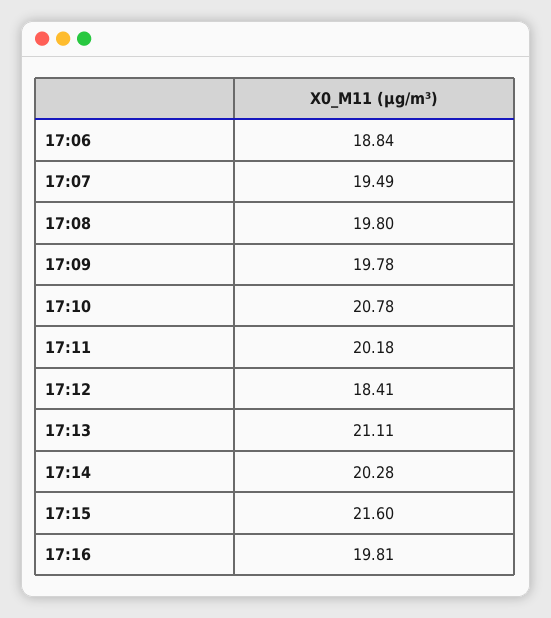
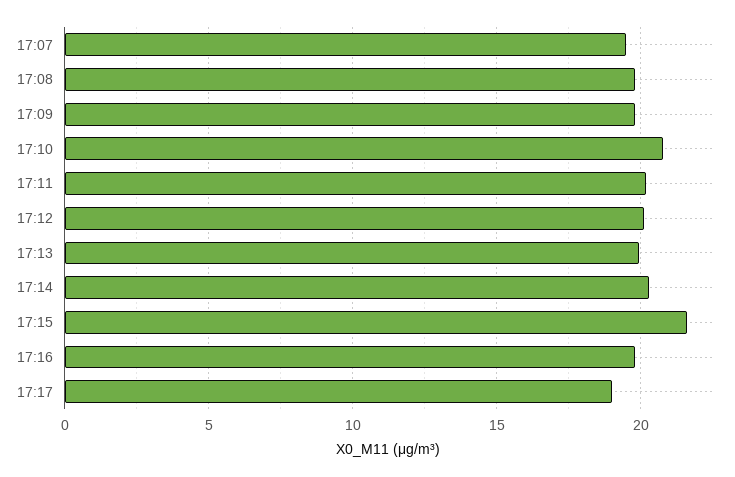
17:06: 18.84 -> none
17:12: 18.41 -> 20
17:13: 21.11 -> 20
17:17: none -> 19

